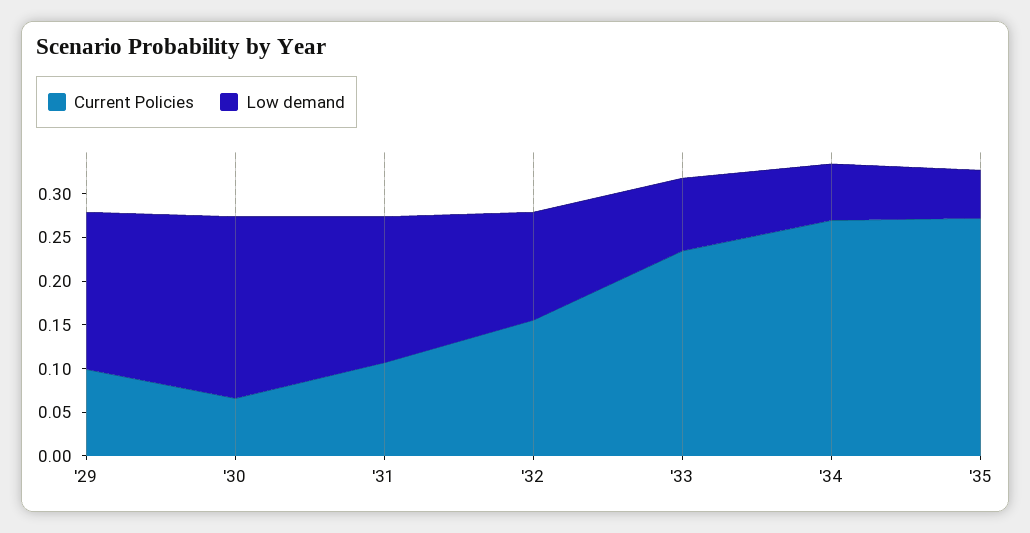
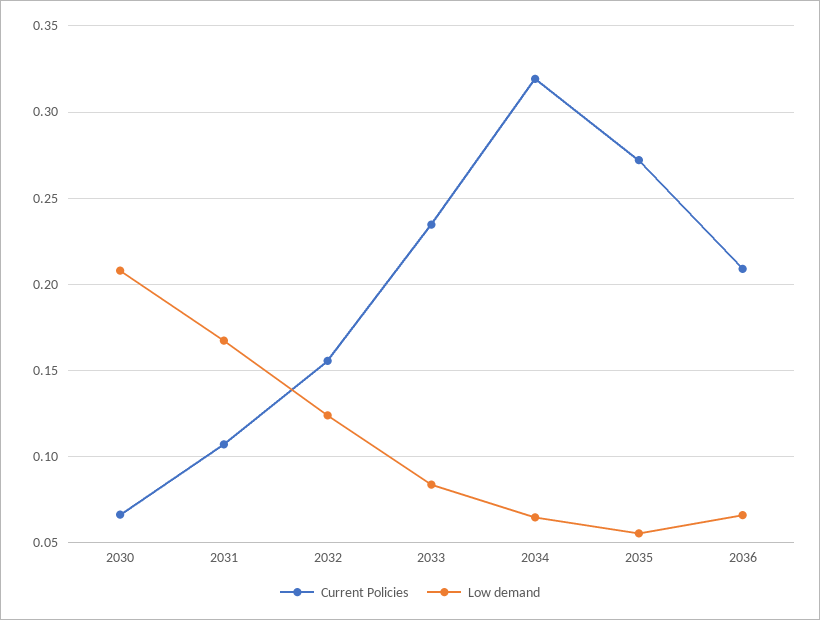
Current Policies, '29: 0.1 -> none
Low demand, '29: 0.18 -> none
Current Policies, '34: 0.27 -> 0.32
Current Policies, 2036: none -> 0.21
Low demand, 2036: none -> 0.065

